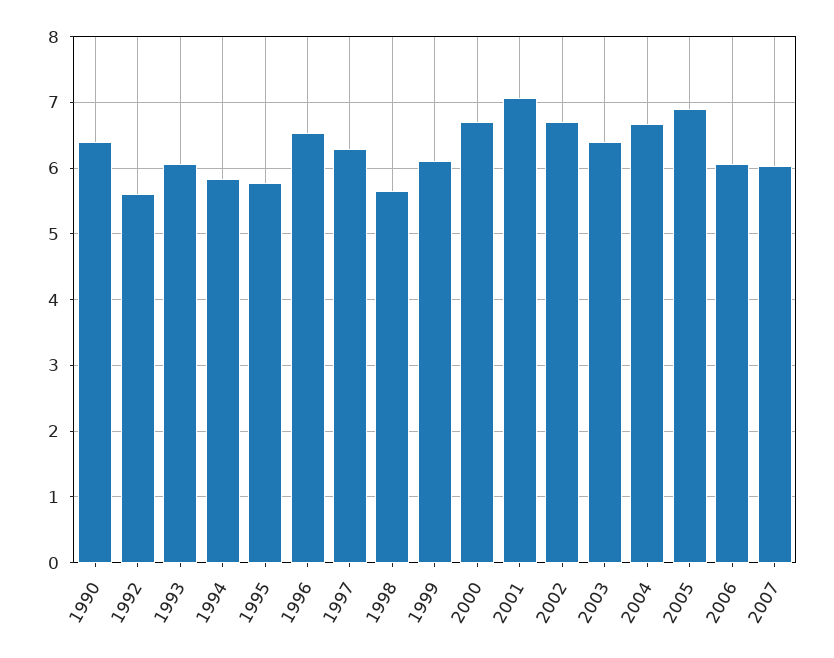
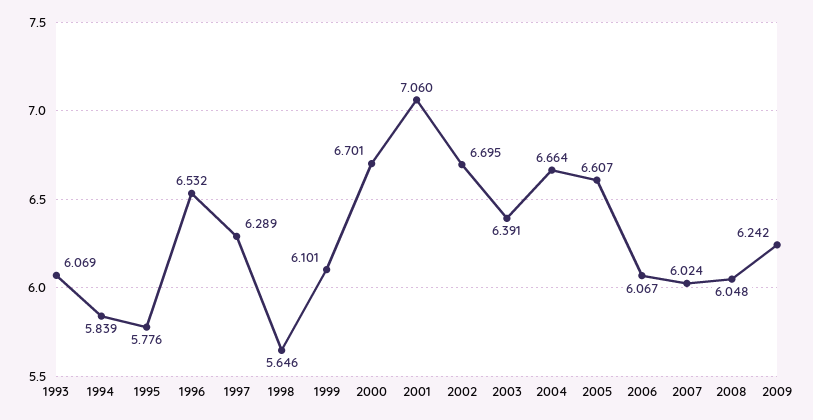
1990: 6.4 -> none
1992: 5.6 -> none
2005: 6.9 -> 6.607
2008: none -> 6.048
2009: none -> 6.242

